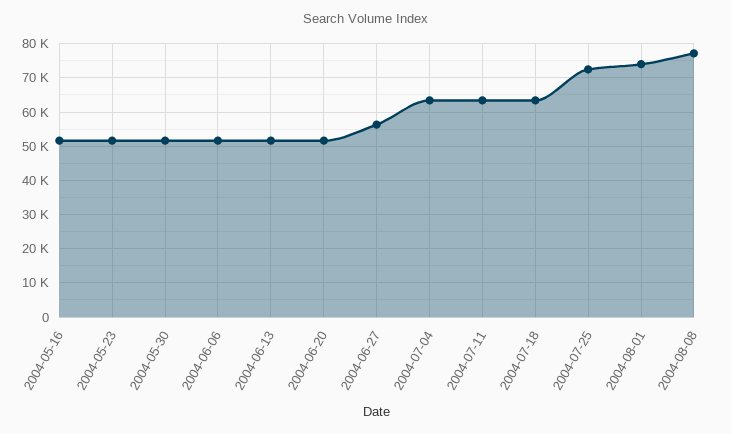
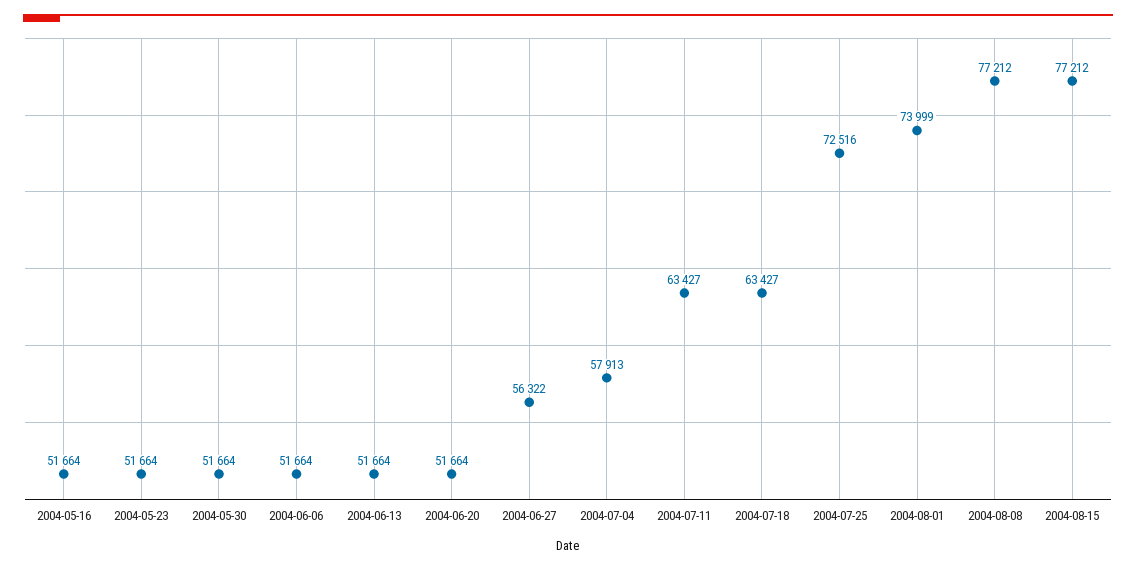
2004-07-04: 64000 -> 57913
2004-08-15: none -> 77212

